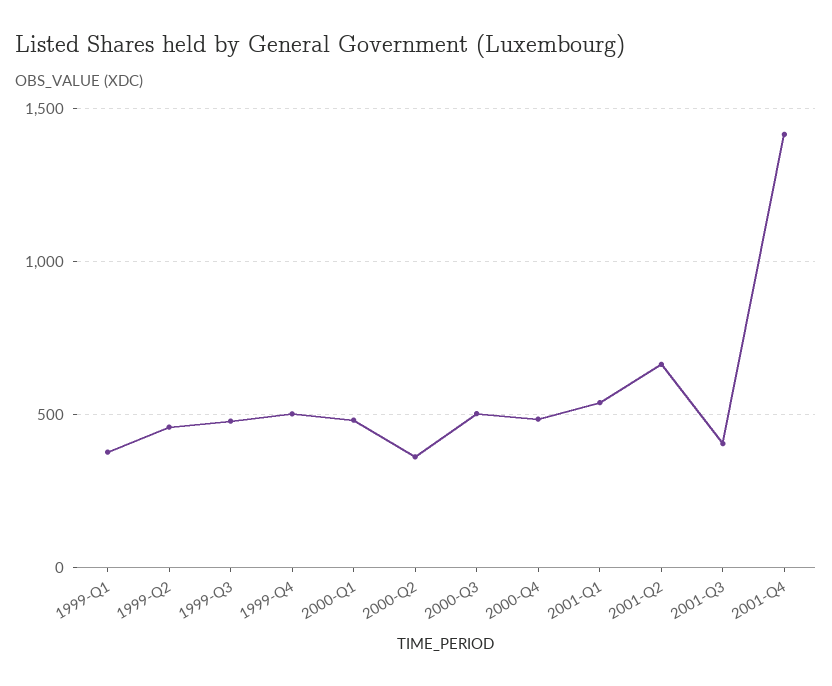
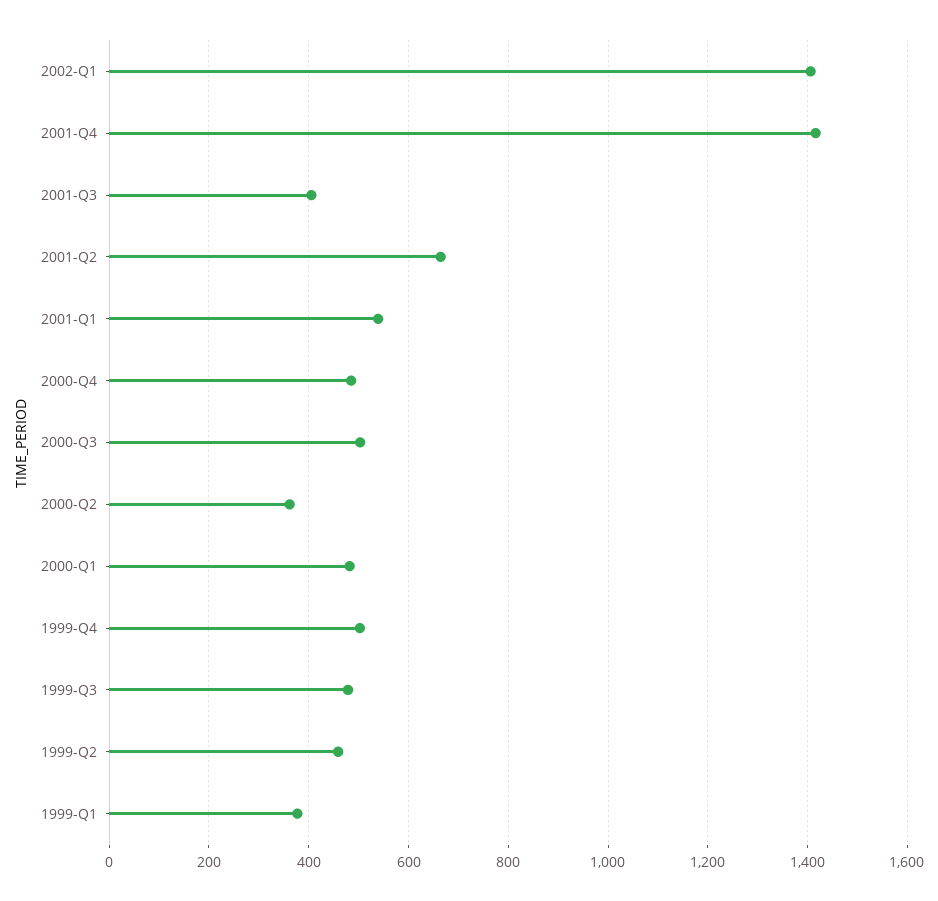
2002-Q1: none -> 1400

